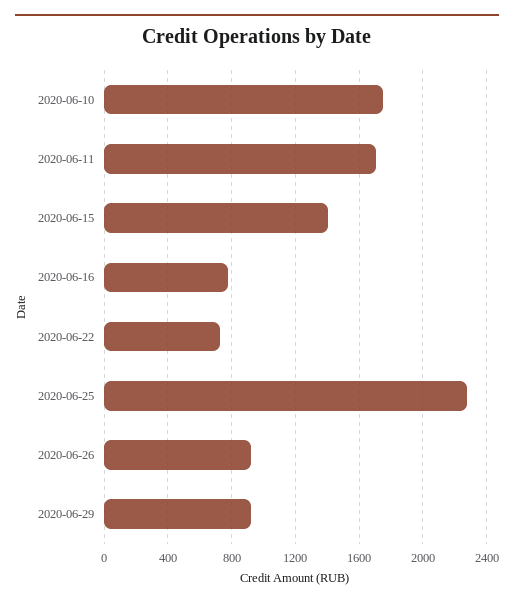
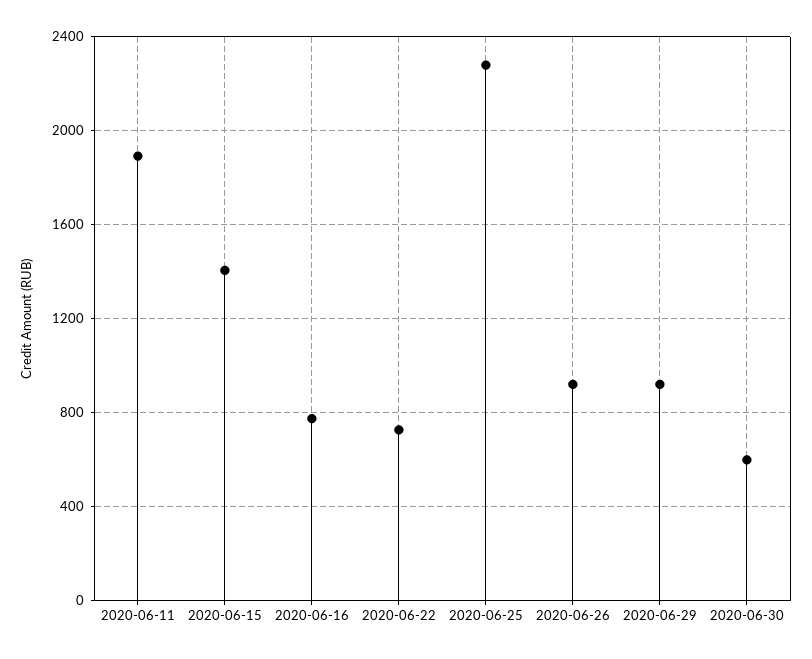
2020-06-10: 1750 -> none
2020-06-11: 1700 -> 1900
2020-06-30: none -> 600

